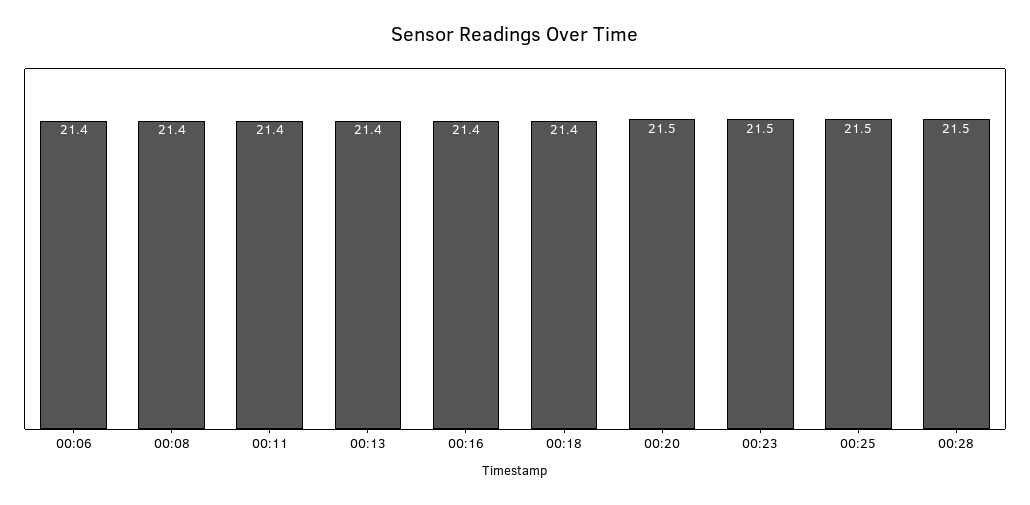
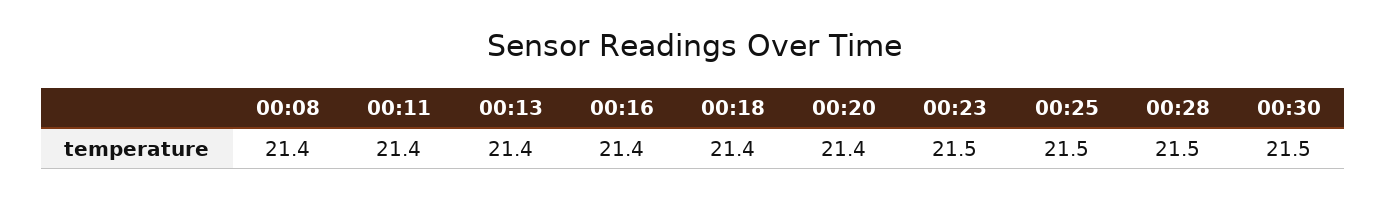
00:06: 21.4 -> none
00:20: 21.5 -> 21.4
00:30: none -> 21.5

